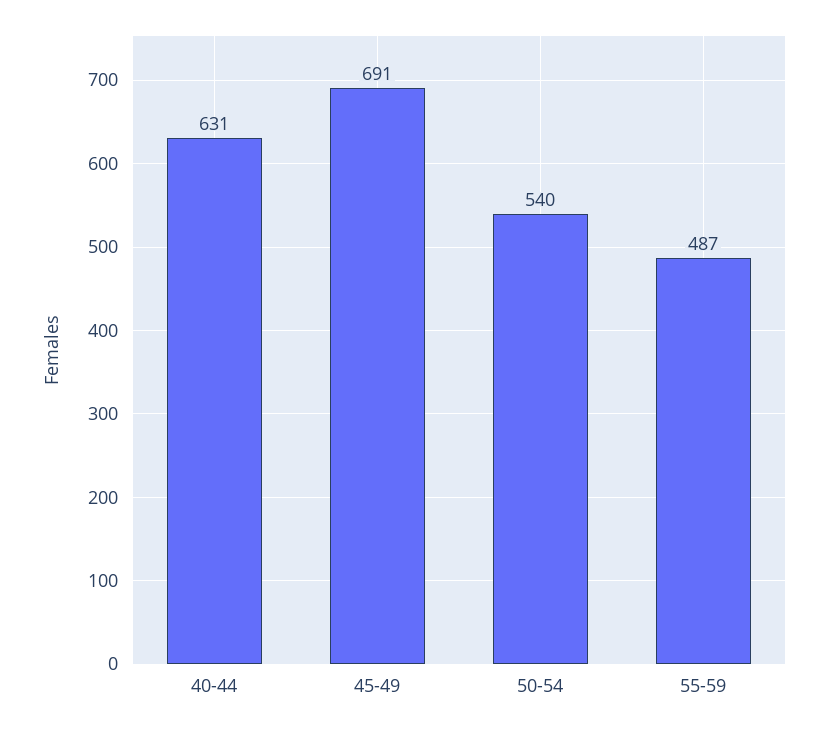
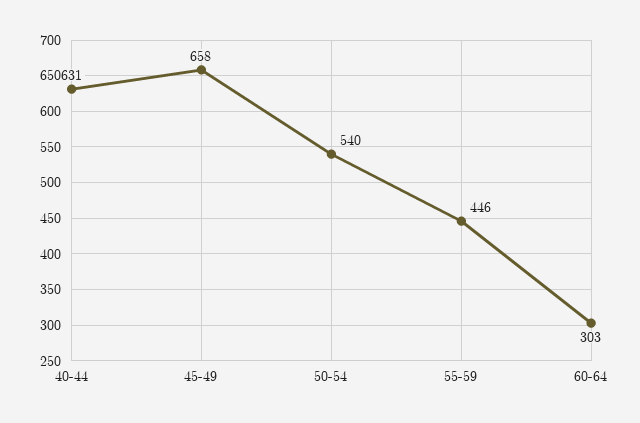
45-49: 691 -> 658
55-59: 487 -> 446
60-64: none -> 303

